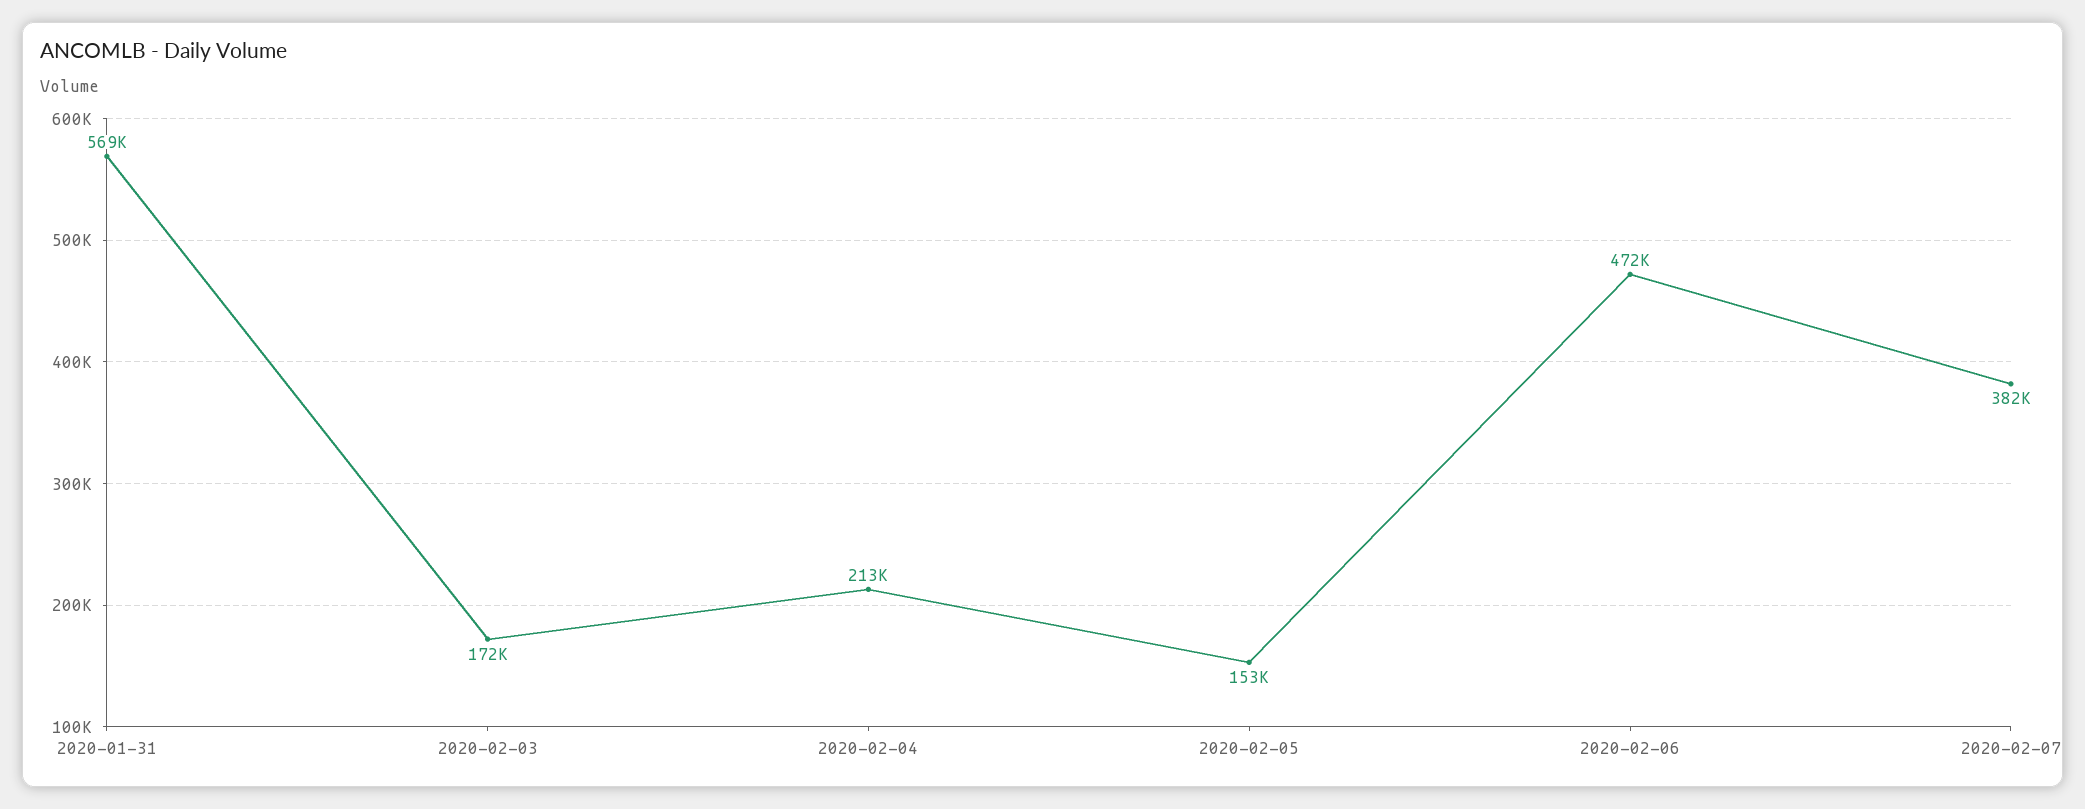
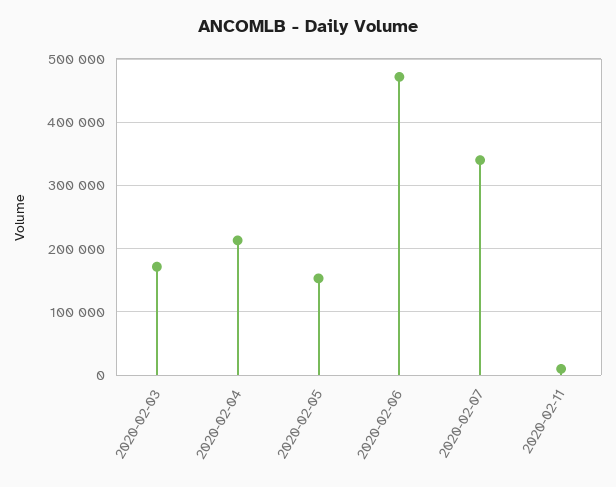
2020-01-31: 569000 -> none
2020-02-07: 382000 -> 340000
2020-02-11: none -> 10000

